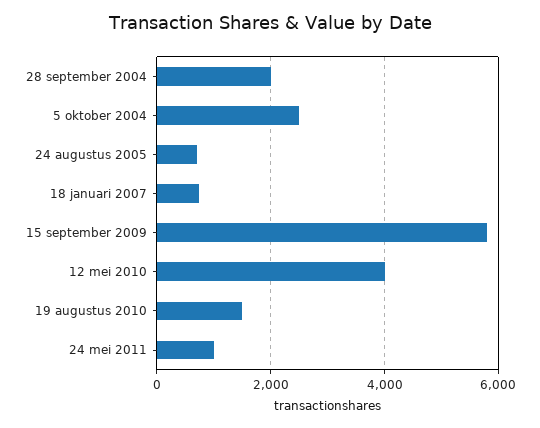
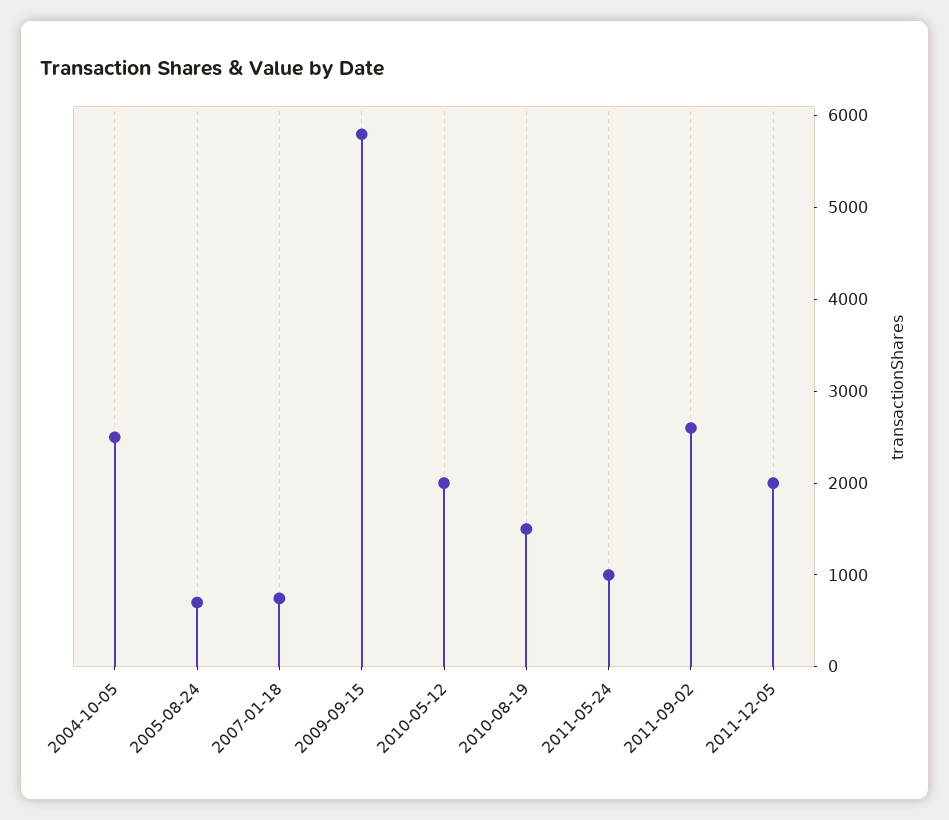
28 september 2004: 2000 -> none
12 mei 2010: 4000 -> 2000
2011-09-02: none -> 2600
2011-12-05: none -> 2000

